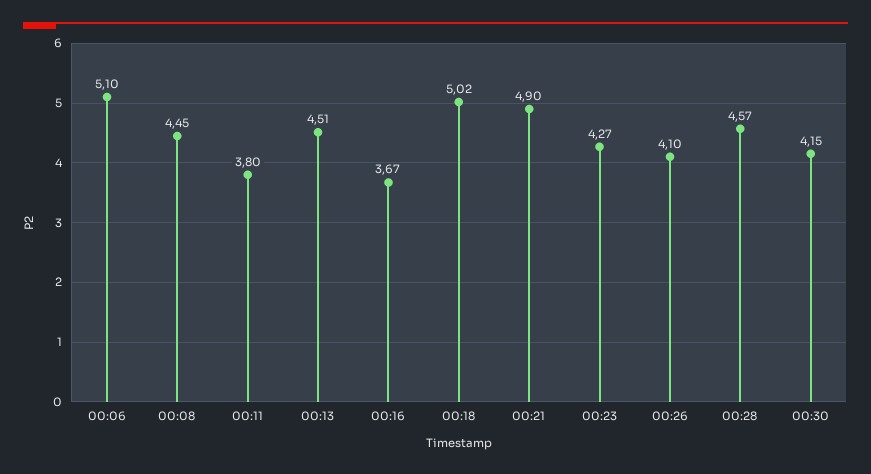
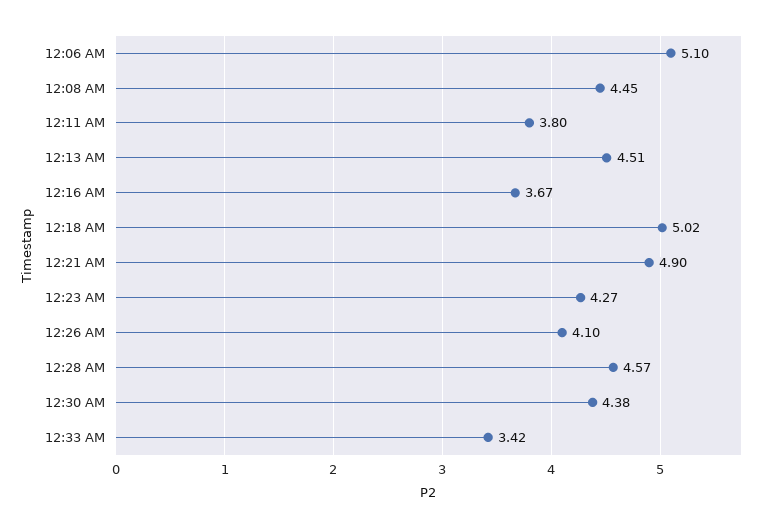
00:30: 4.15 -> 4.38
12:33 AM: none -> 3.42

